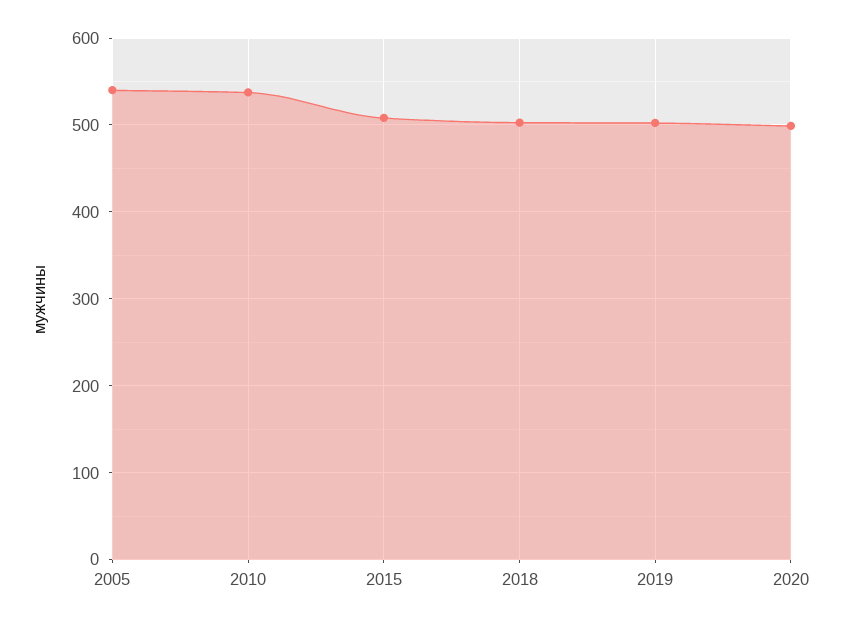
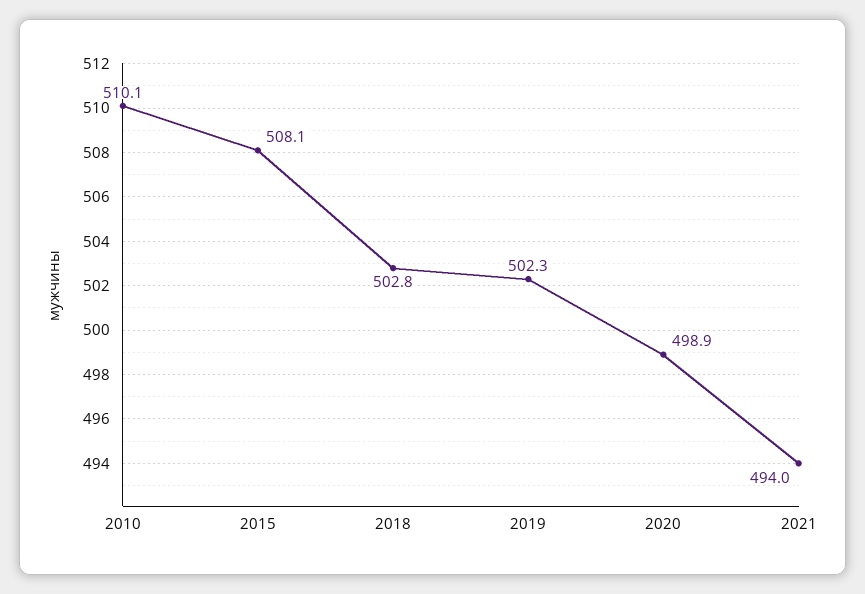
2005: 540 -> none
2010: 540 -> 510.1
2021: none -> 494

